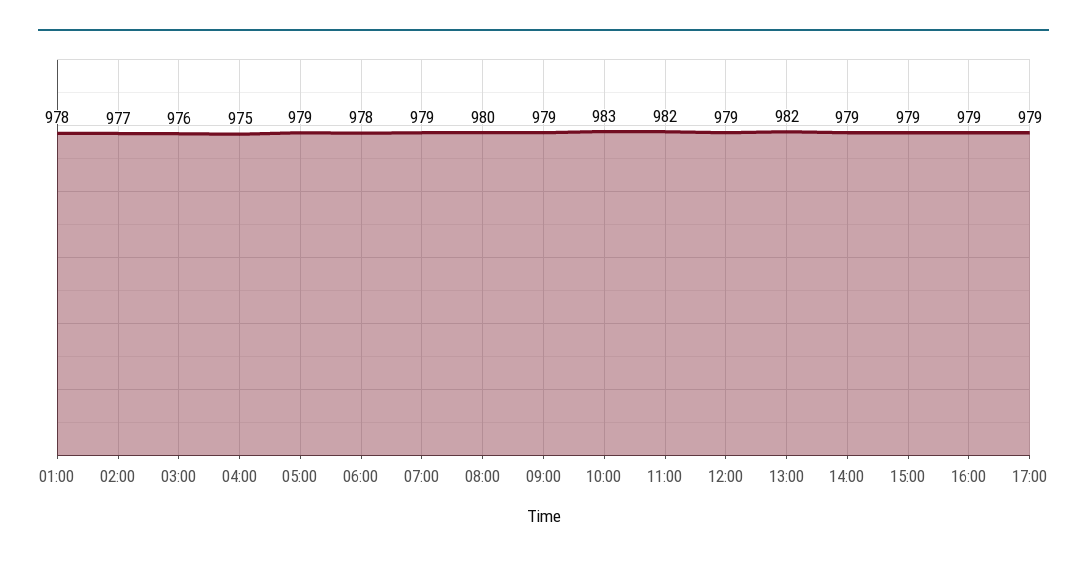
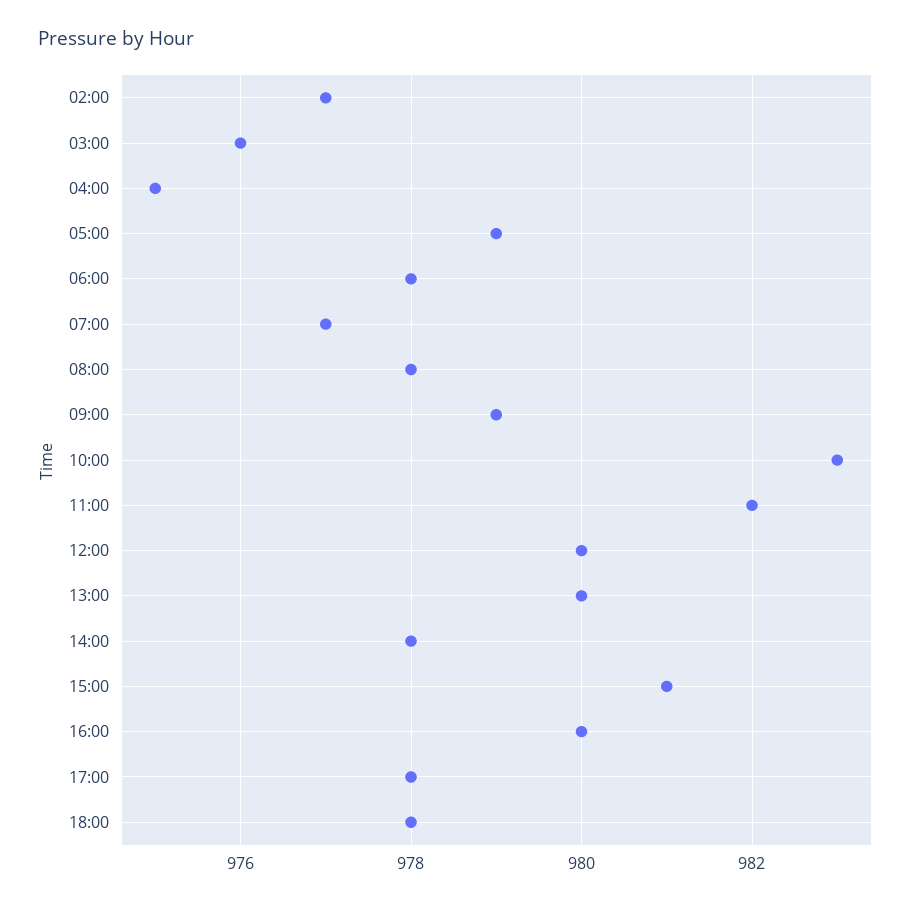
01:00: 978 -> none
07:00: 979 -> 977
08:00: 980 -> 978
12:00: 979 -> 980
13:00: 982 -> 980
14:00: 979 -> 978
15:00: 979 -> 981
16:00: 979 -> 980
17:00: 979 -> 978
18:00: none -> 978

